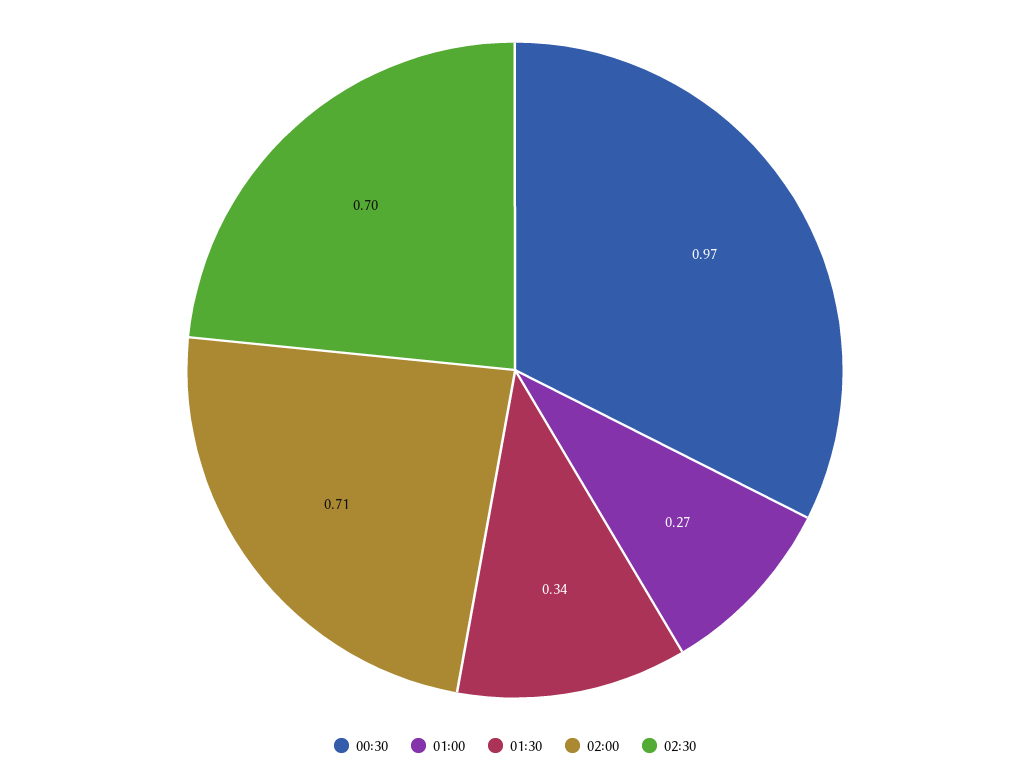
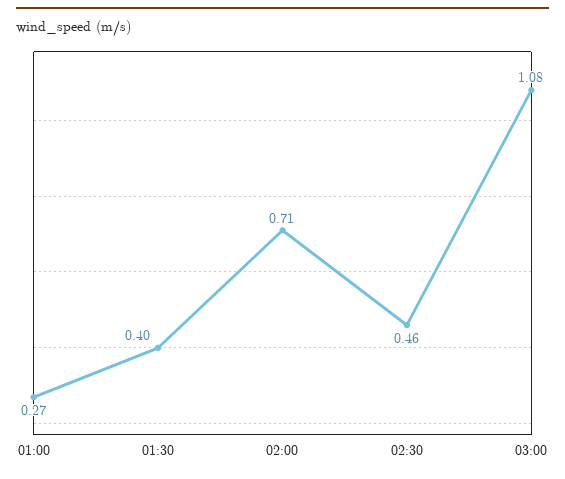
00:30: 0.97 -> none
01:30: 0.34 -> 0.4
02:30: 0.7 -> 0.46
03:00: none -> 1.08

